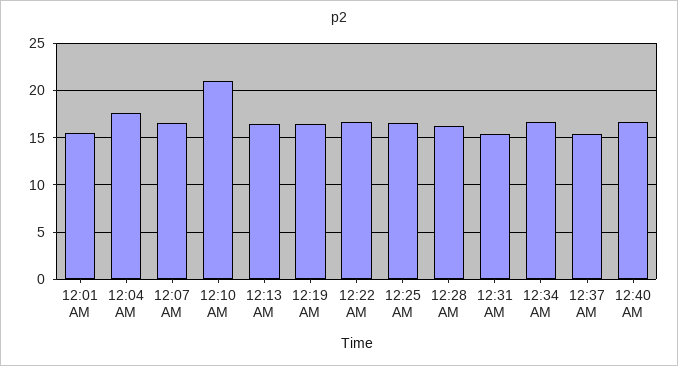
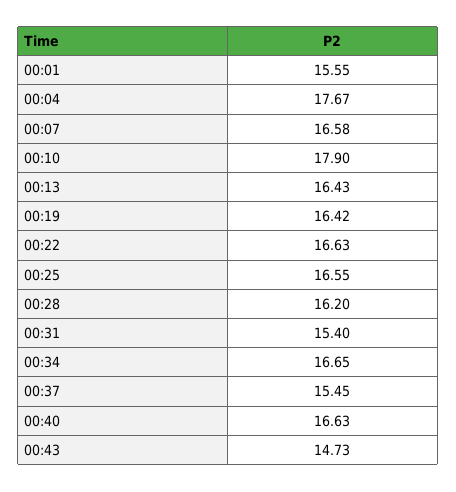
12:10 AM: 21 -> 17.9
00:43: none -> 14.73

